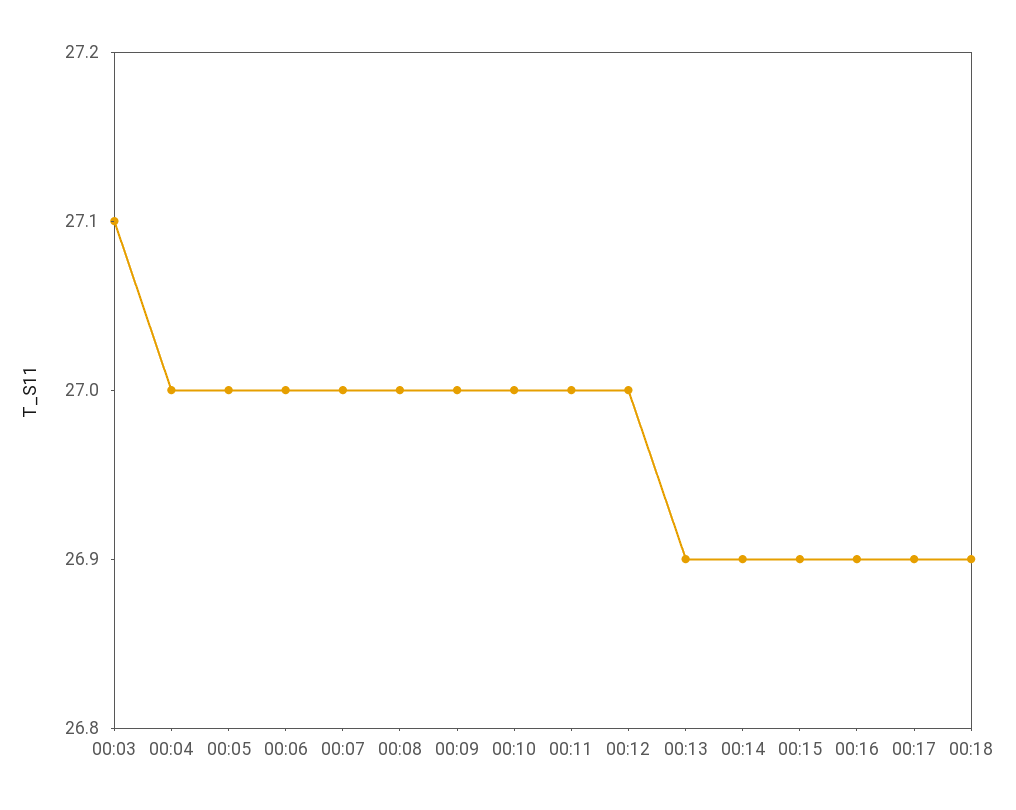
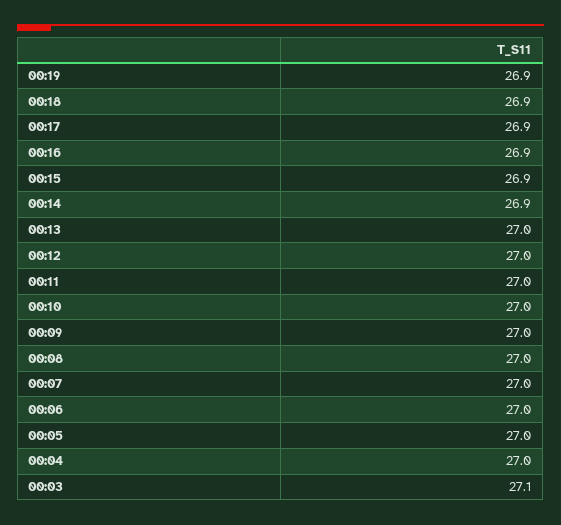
00:13: 26.9 -> 27
00:19: none -> 26.9

